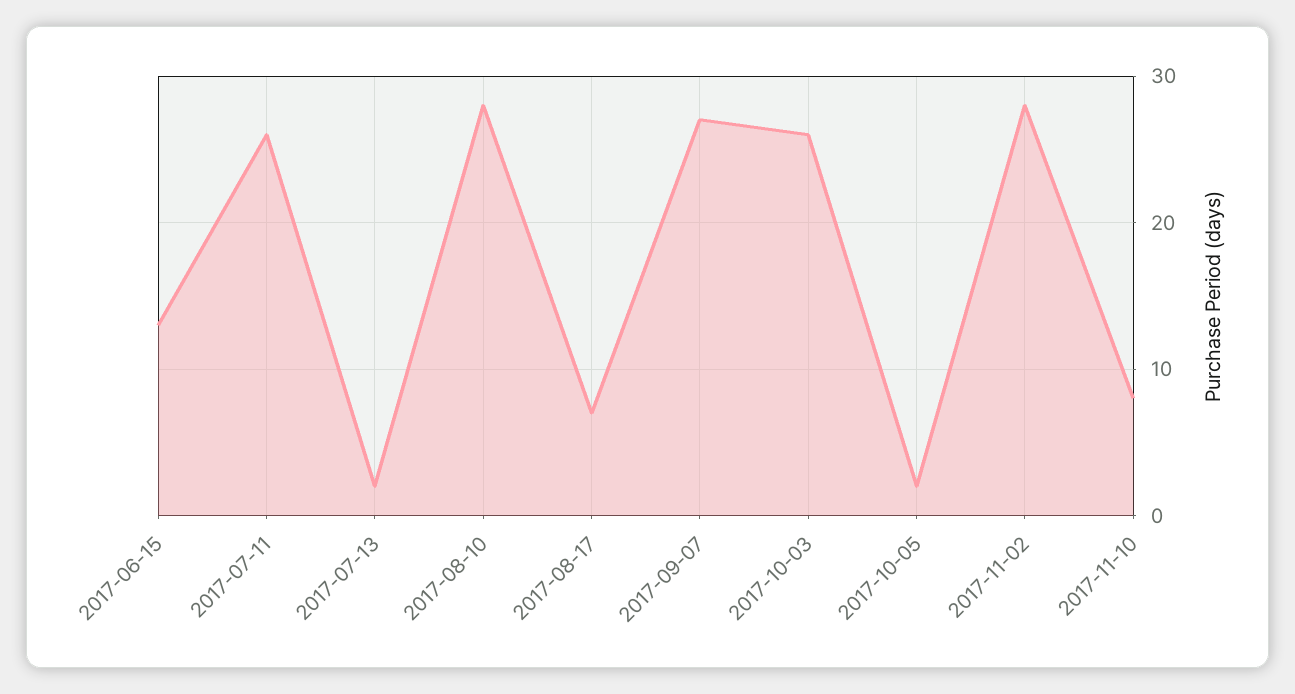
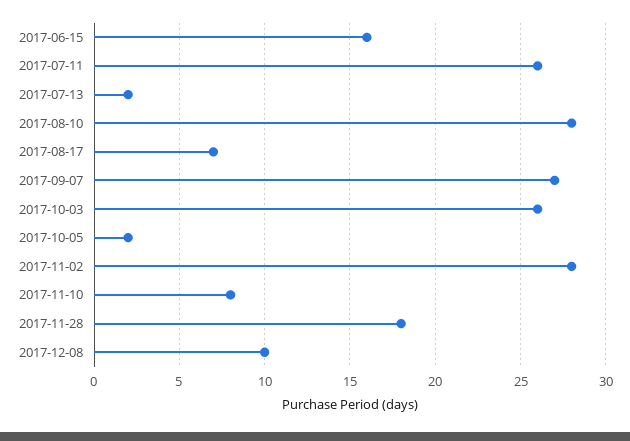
2017-06-15: 13 -> 16
2017-11-28: none -> 18
2017-12-08: none -> 10

